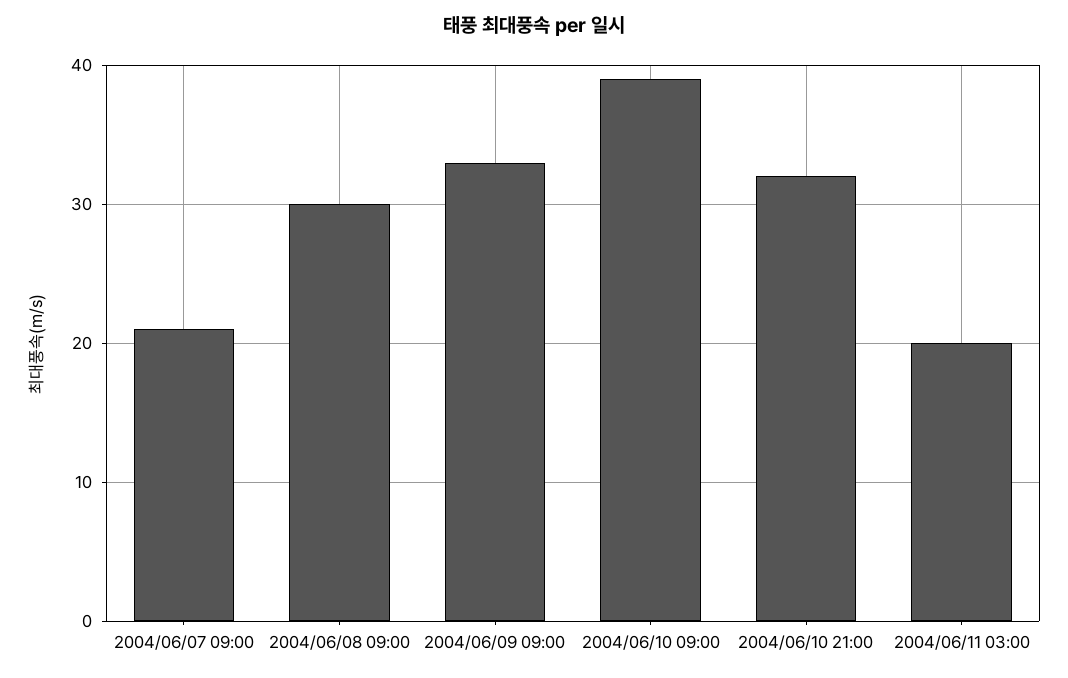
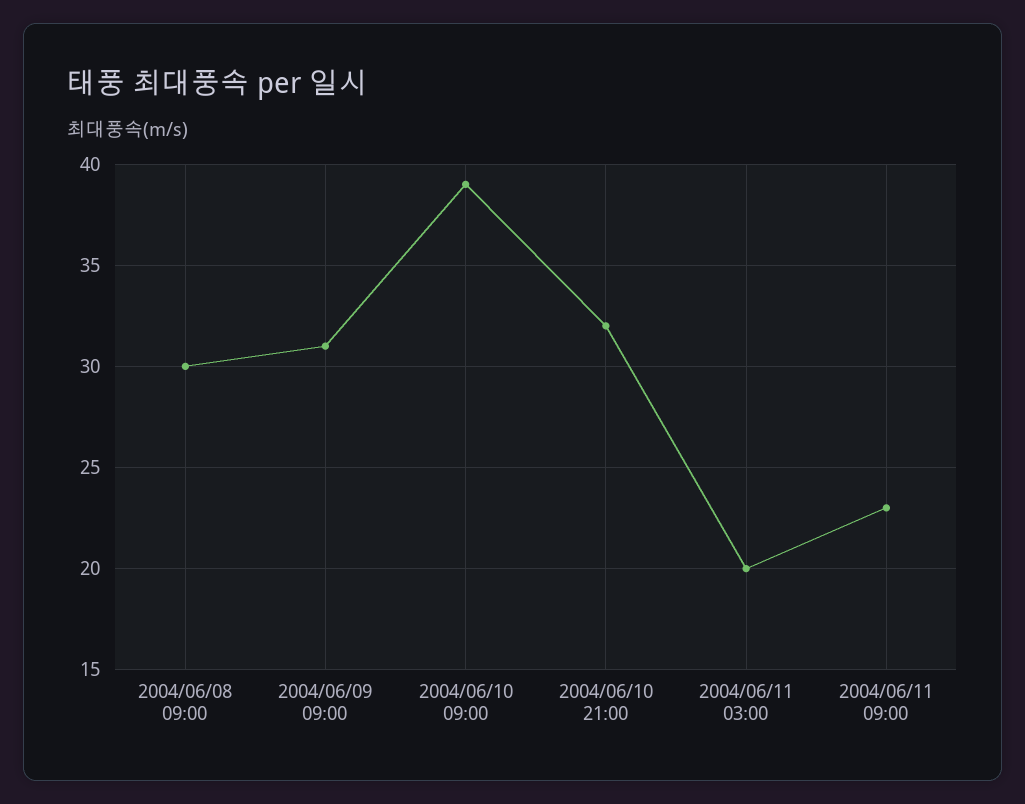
2004/06/07 09:00: 21 -> none
2004/06/09 09:00: 33 -> 31
2004/06/11 09:00: none -> 23

